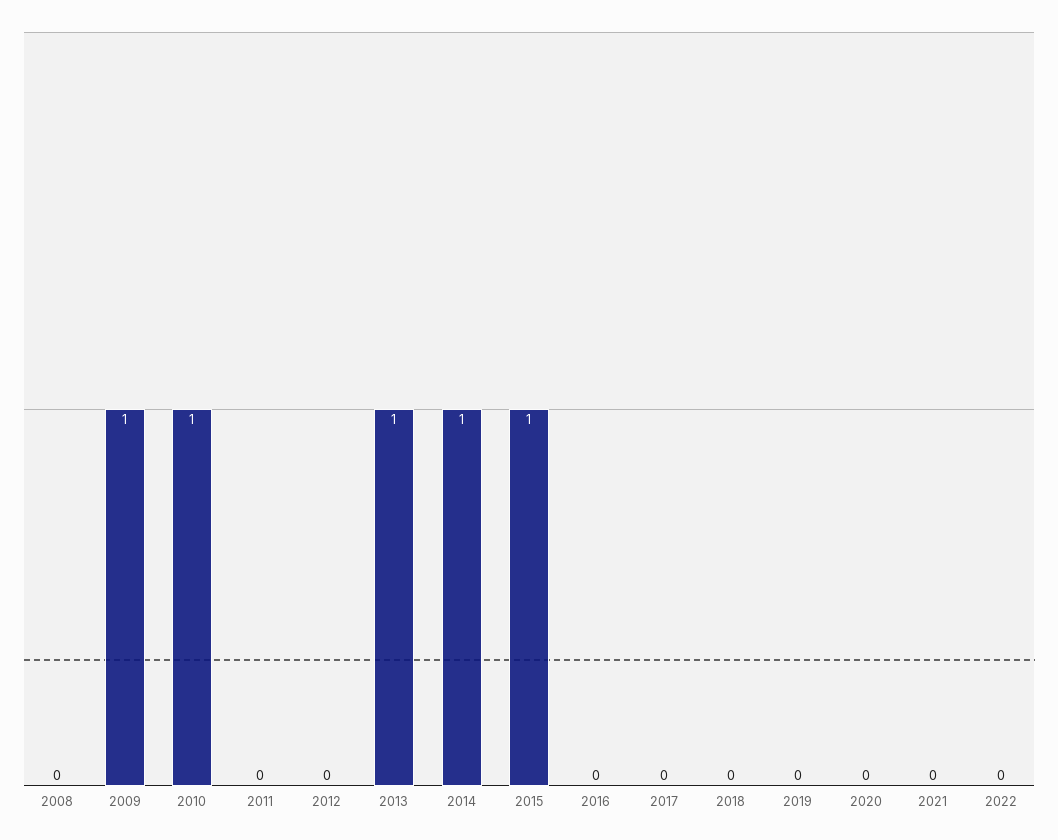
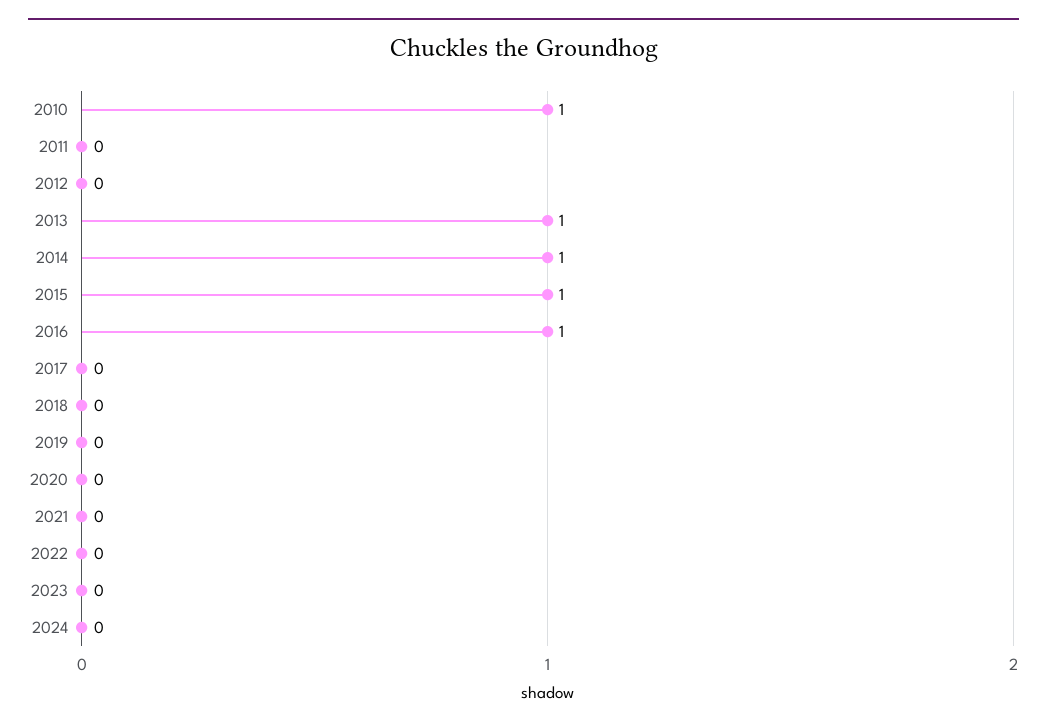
2008: 0 -> none
2009: 1 -> none
2016: 0 -> 1
2023: none -> 0
2024: none -> 0

